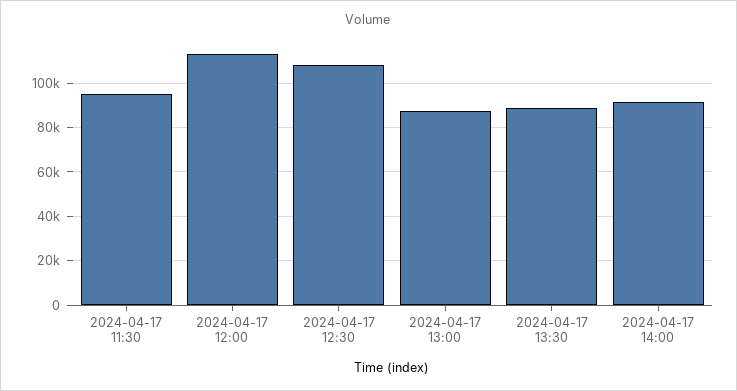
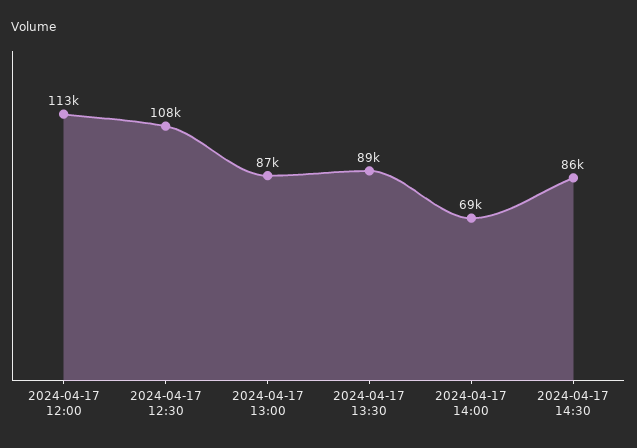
2024-04-17 11:30: 95000 -> none
2024-04-17 14:00: 90000 -> 69000
2024-04-17 14:30: none -> 86000

